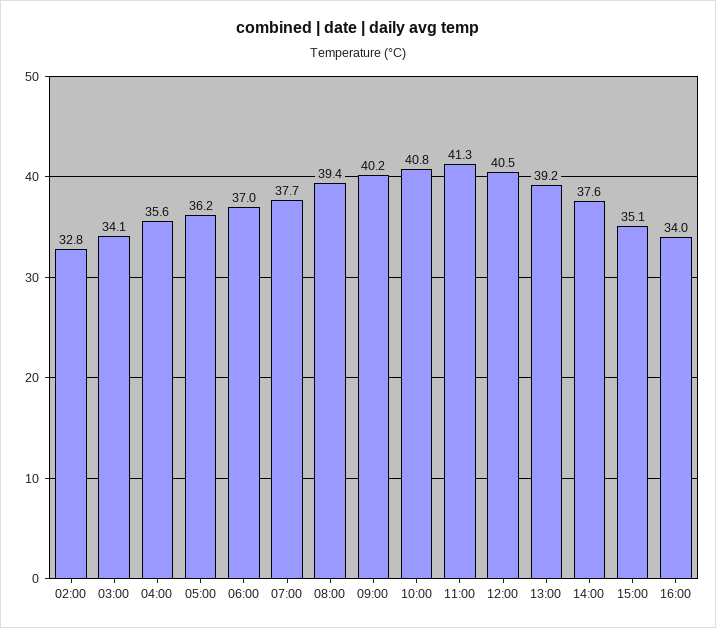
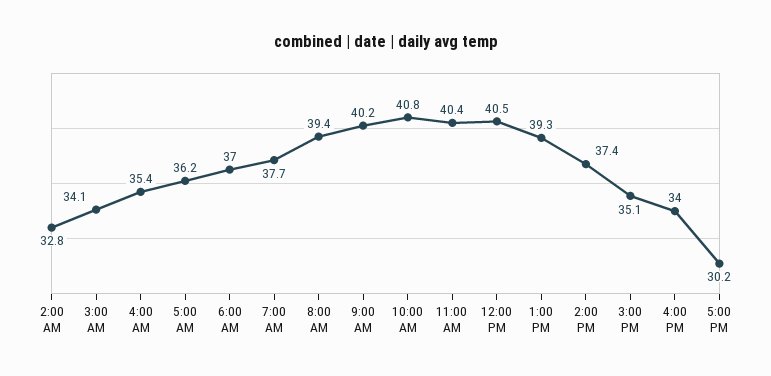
04:00: 35.6 -> 35.4
11:00: 41.3 -> 40.4
13:00: 39.2 -> 39.3
14:00: 37.6 -> 37.4
5:00 PM: none -> 30.2

